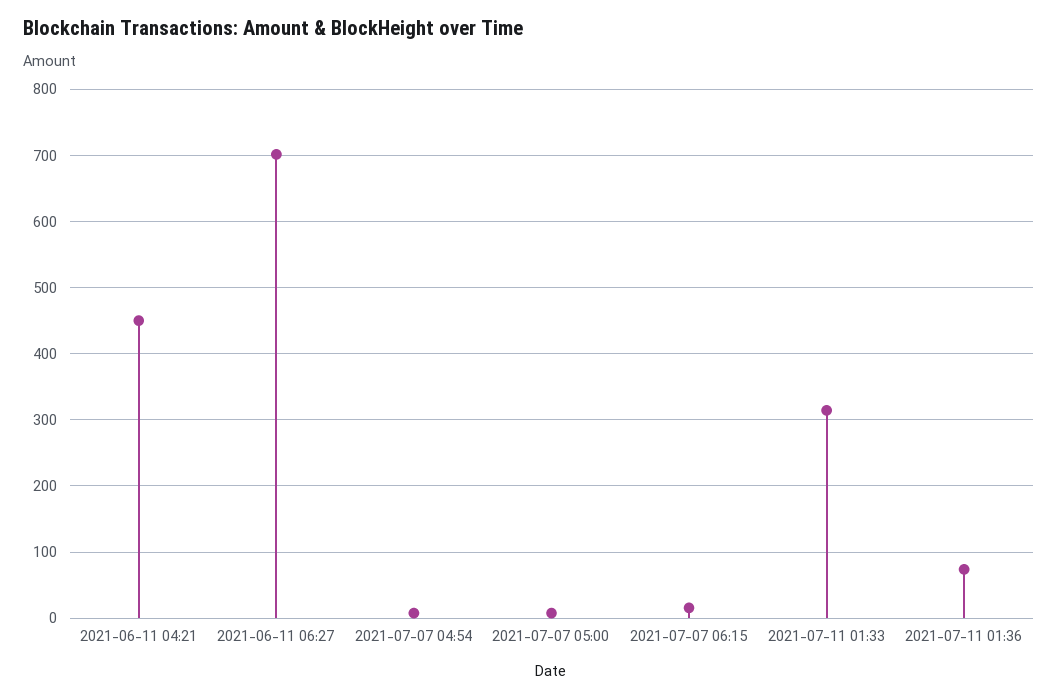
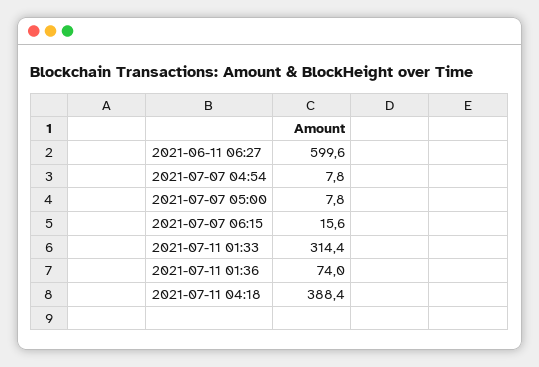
2021-06-11 04:21: 450 -> none
2021-06-11 06:27: 700 -> 599.6
2021-07-11 04:18: none -> 388.4

